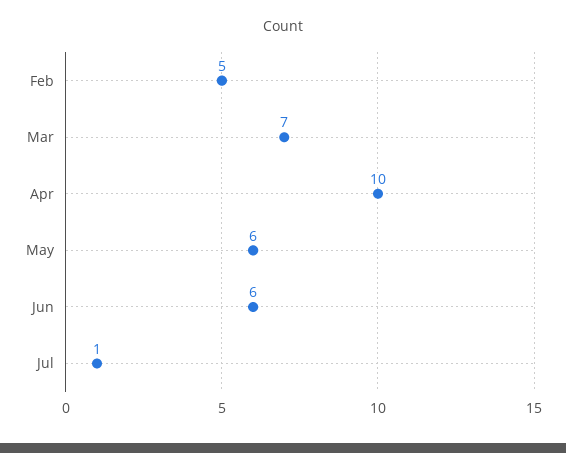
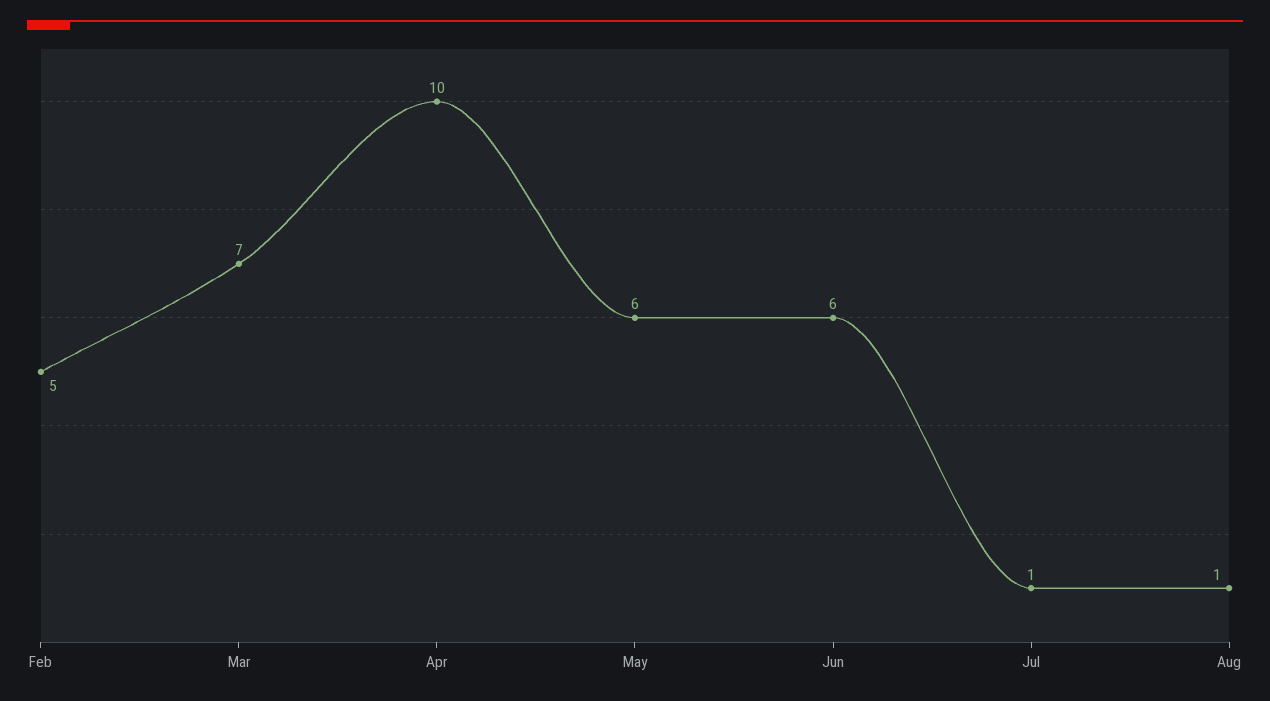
Aug: none -> 1

